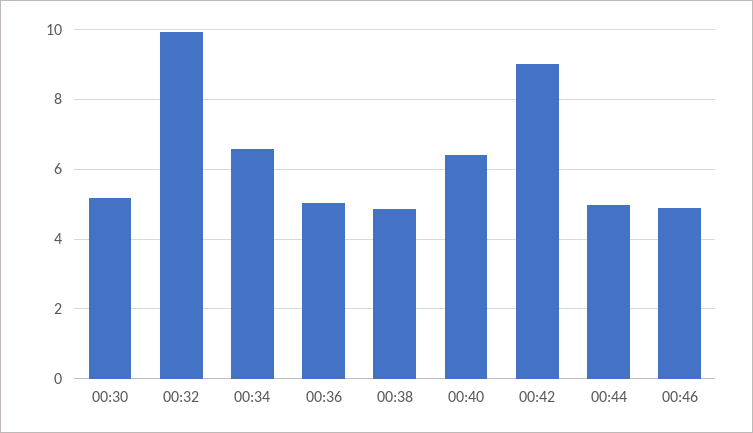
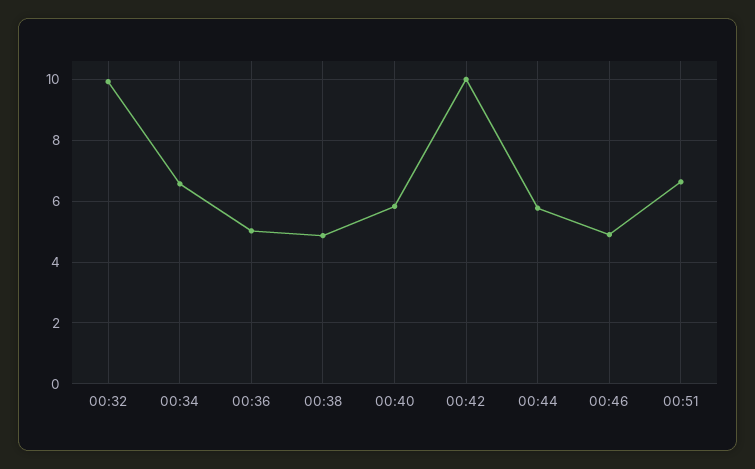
00:30: 5.2 -> none
00:40: 6.4 -> 5.8
00:42: 9 -> 10
00:44: 5 -> 5.8
00:51: none -> 6.6

